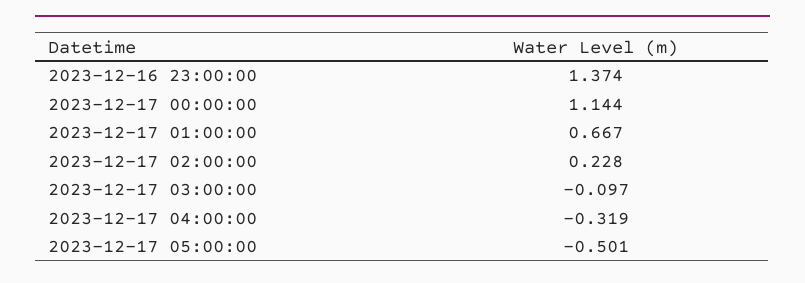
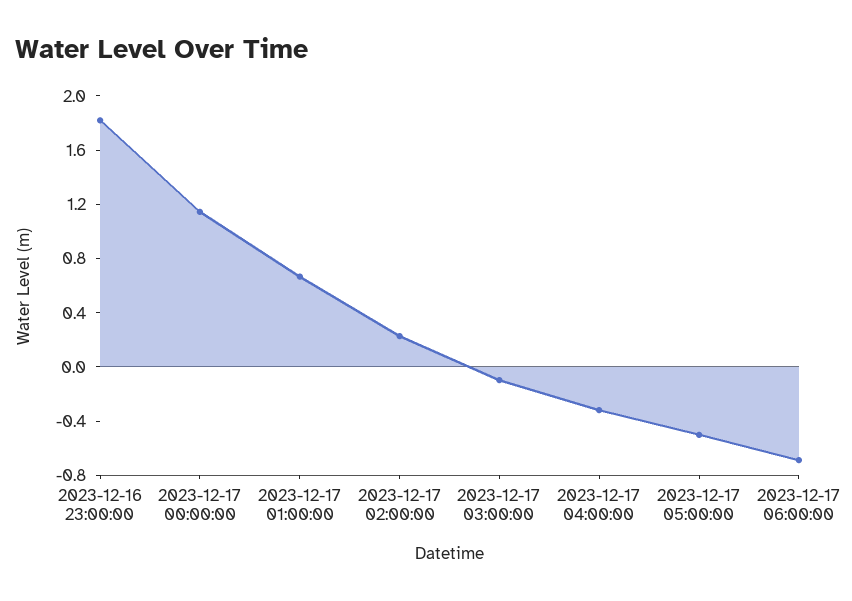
2023-12-16 23:00:00: 1.374 -> 1.8
2023-12-17 06:00:00: none -> -0.7

